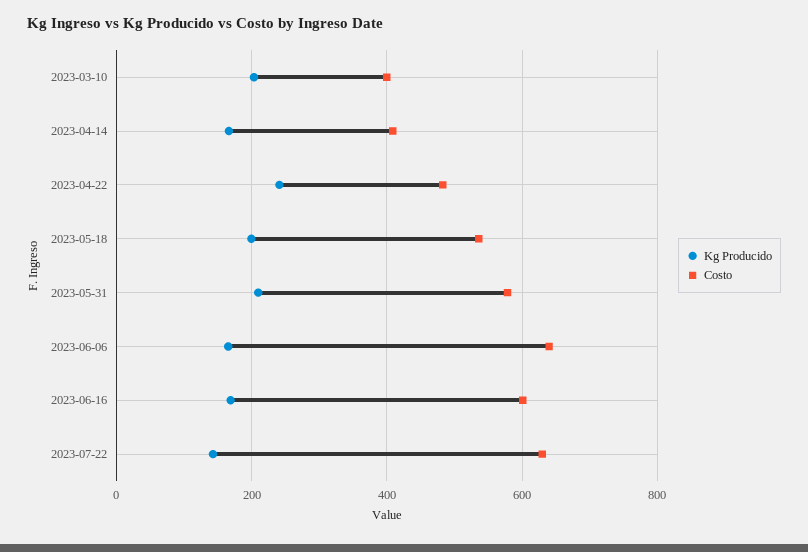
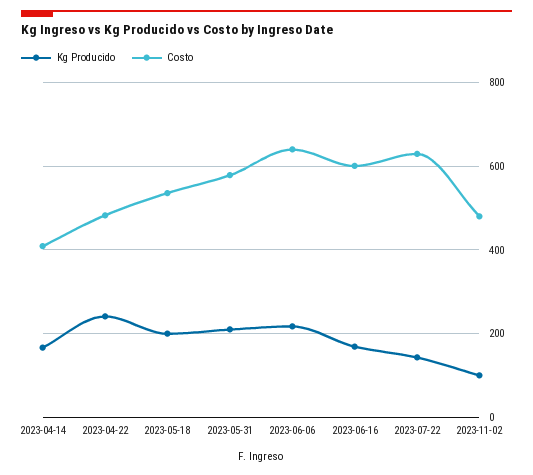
Kg Producido, 2023-03-10: 200 -> none
Costo, 2023-03-10: 400 -> none
Kg Producido, 2023-06-06: 160 -> 220
Kg Producido, 2023-11-02: none -> 100
Costo, 2023-11-02: none -> 480

